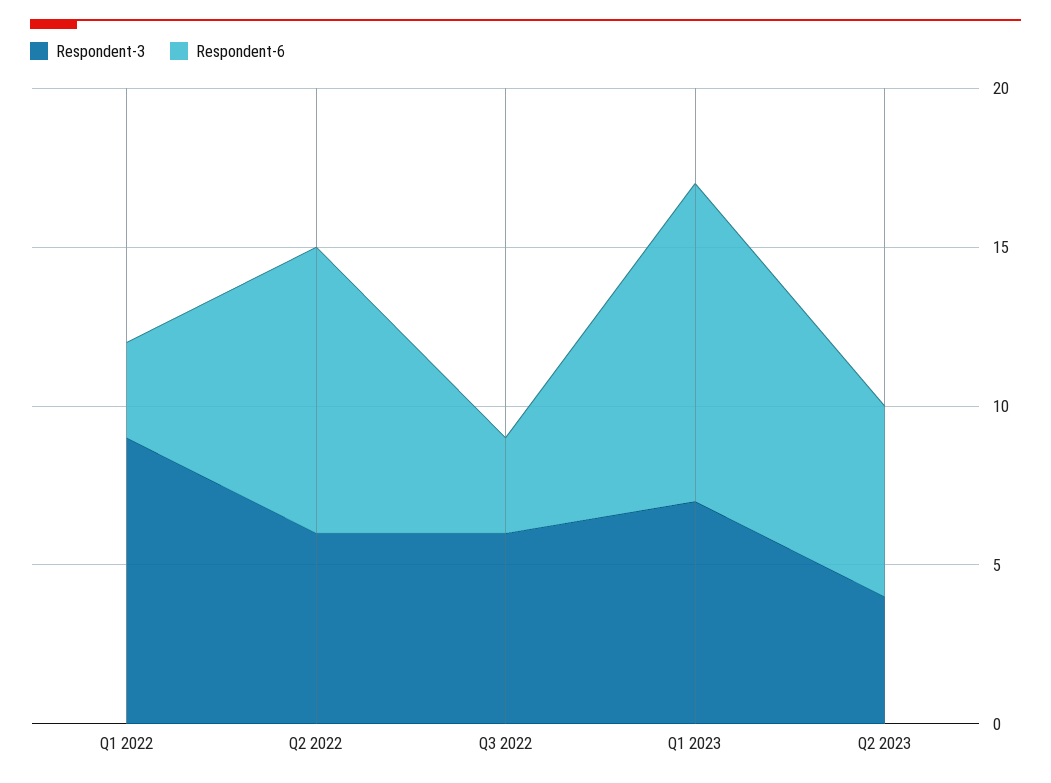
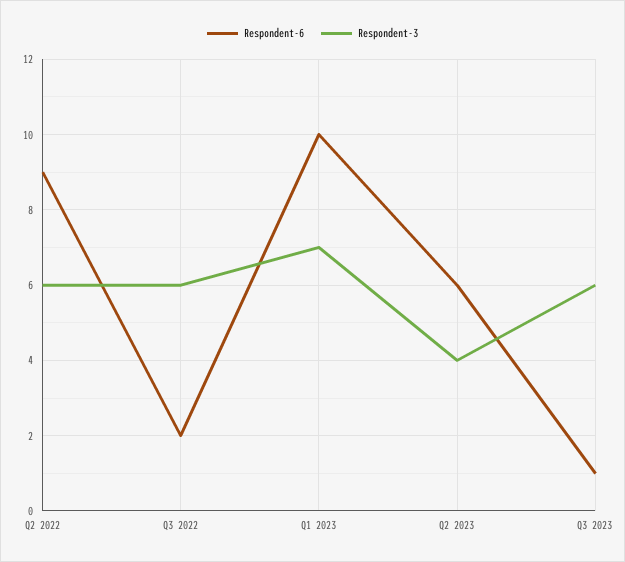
Respondent-3, Q1 2022: 9 -> none
Respondent-6, Q1 2022: 3 -> none
Respondent-6, Q3 2022: 3 -> 2
Respondent-6, Q3 2023: none -> 1
Respondent-3, Q3 2023: none -> 6

